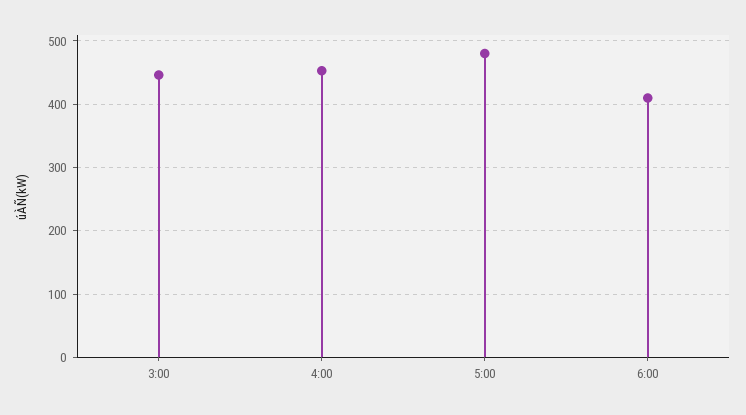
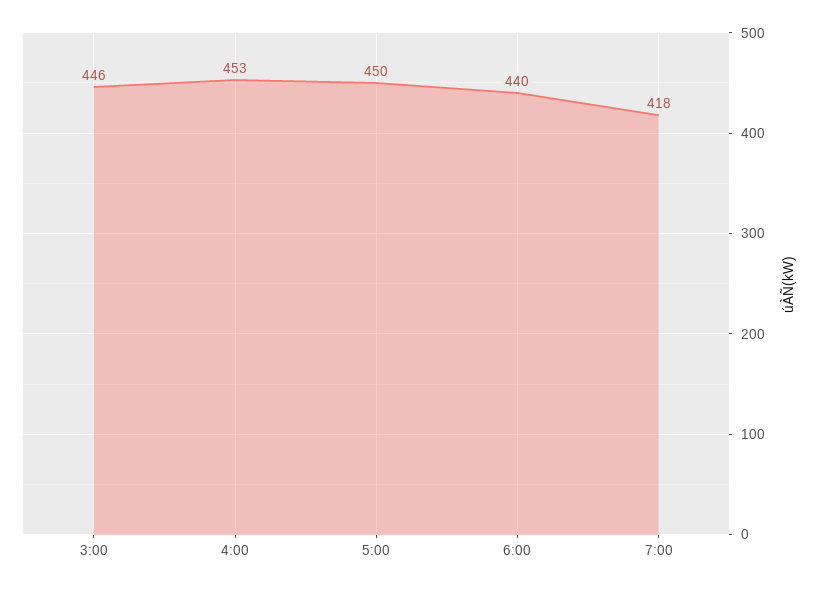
5:00: 480 -> 450
6:00: 410 -> 440
7:00: none -> 418

